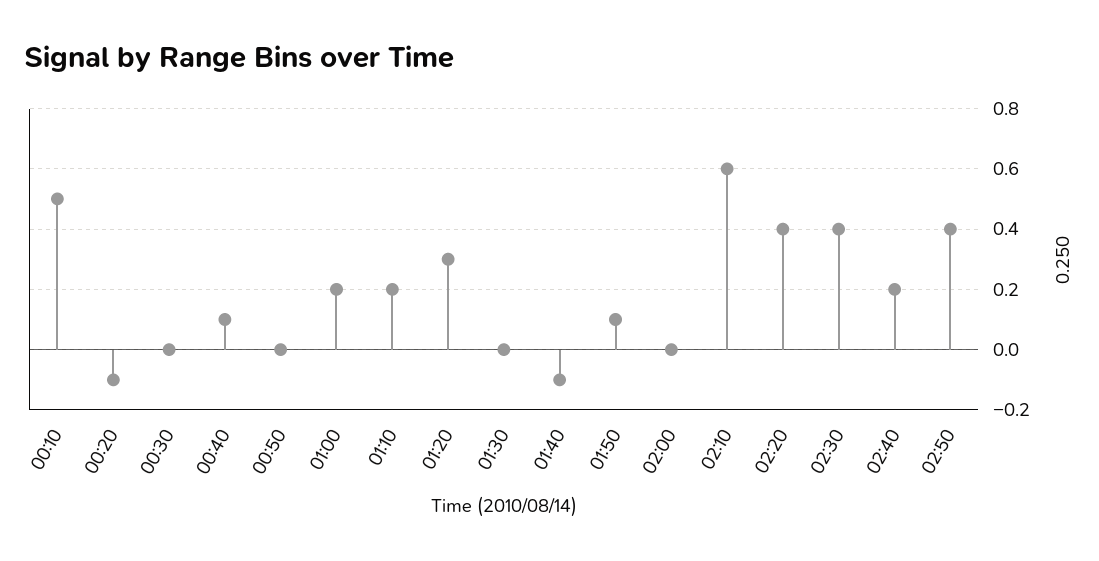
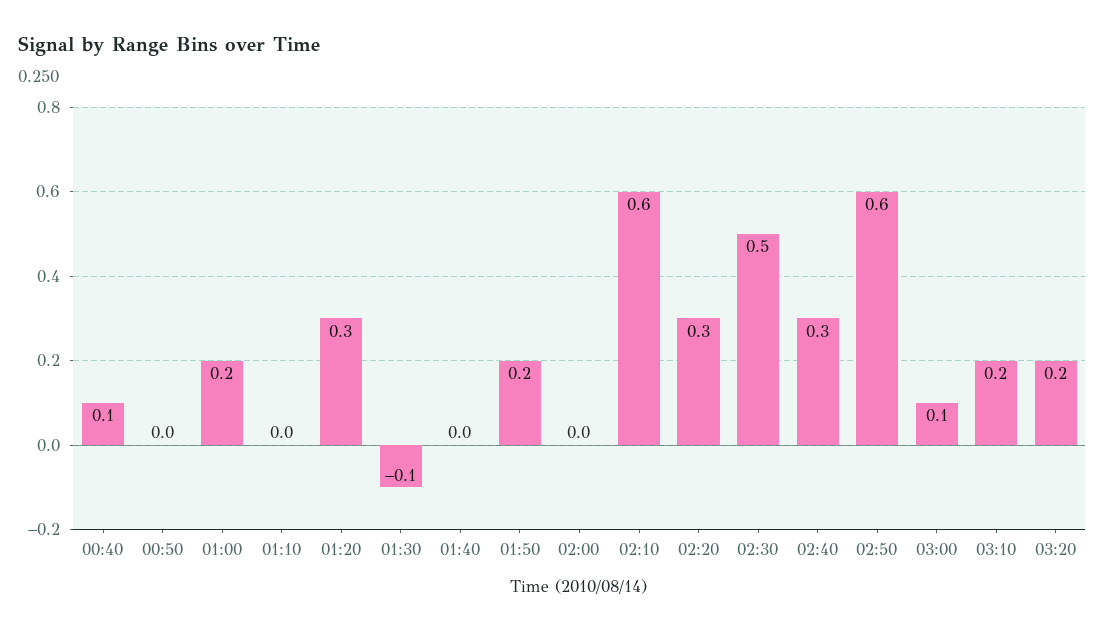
00:10: 0.5 -> none
00:20: -0.1 -> none
00:30: 0 -> none
01:10: 0.2 -> 0
01:30: 0 -> -0.1
01:40: -0.1 -> 0
01:50: 0.1 -> 0.2
02:20: 0.4 -> 0.3
02:30: 0.4 -> 0.5
02:40: 0.2 -> 0.3
02:50: 0.4 -> 0.6
03:00: none -> 0.1
03:10: none -> 0.2
03:20: none -> 0.2

